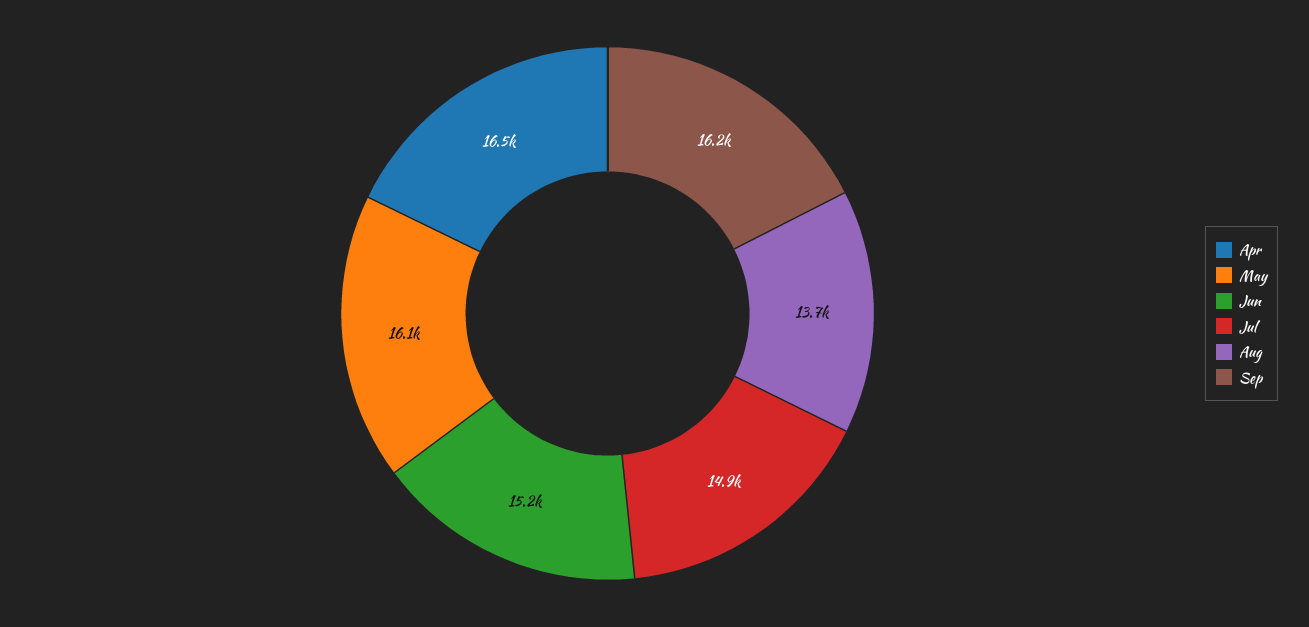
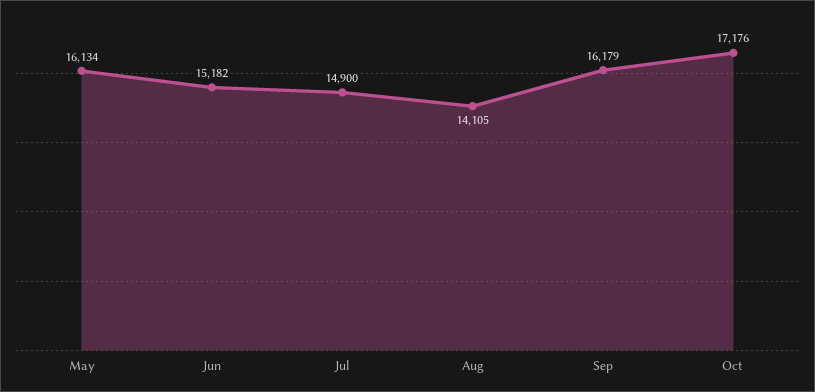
Apr: 16500 -> none
Aug: 13700 -> 14105
Oct: none -> 17176

